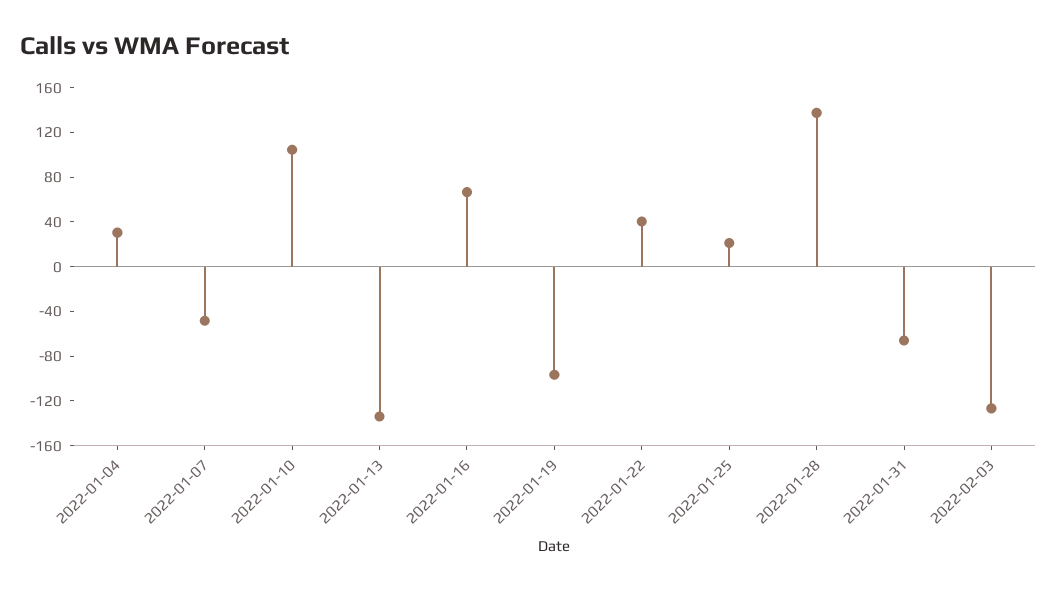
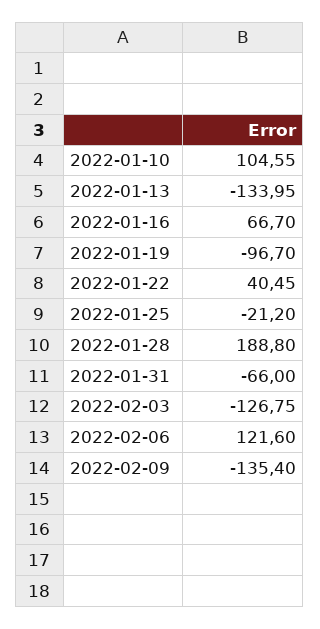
2022-01-04: 30 -> none
2022-01-07: -50 -> none
2022-01-25: 20 -> -21.2
2022-01-28: 140 -> 188.8
2022-02-06: none -> 121.6
2022-02-09: none -> -135.4

